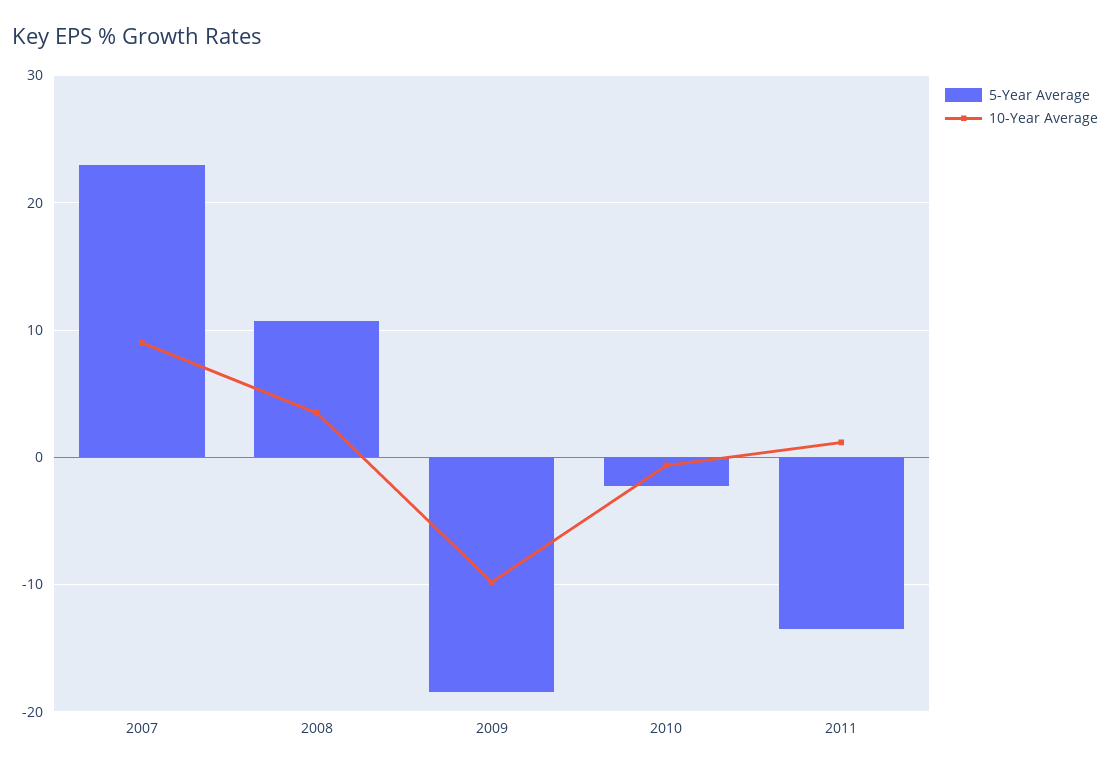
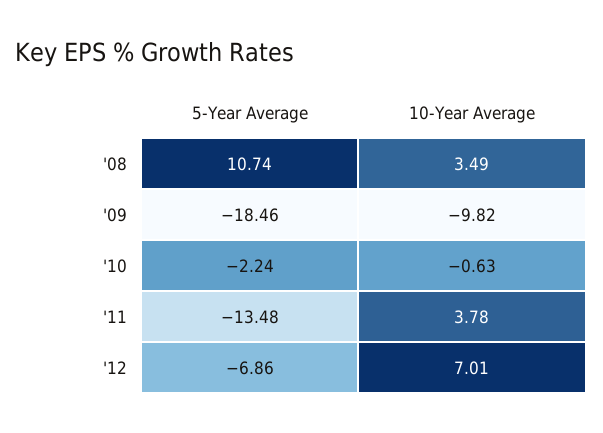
5-Year Average, 2007: 23 -> none
10-Year Average, 2007: 9 -> none
10-Year Average, 2011: 1 -> 3.78
5-Year Average, '12: none -> -6.86
10-Year Average, '12: none -> 7.01

